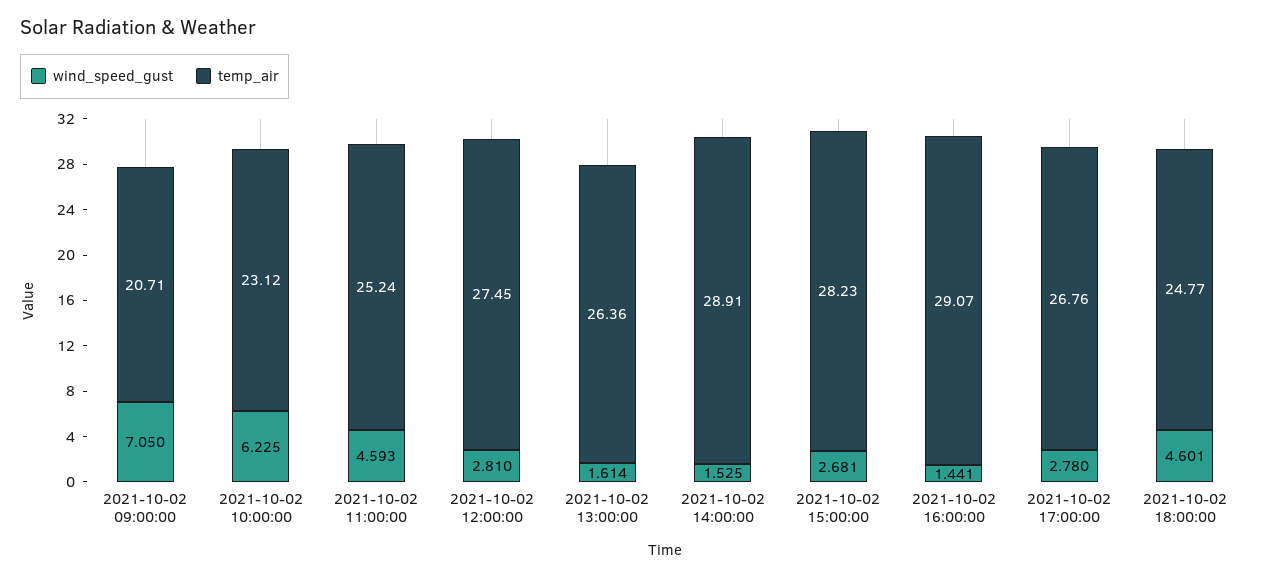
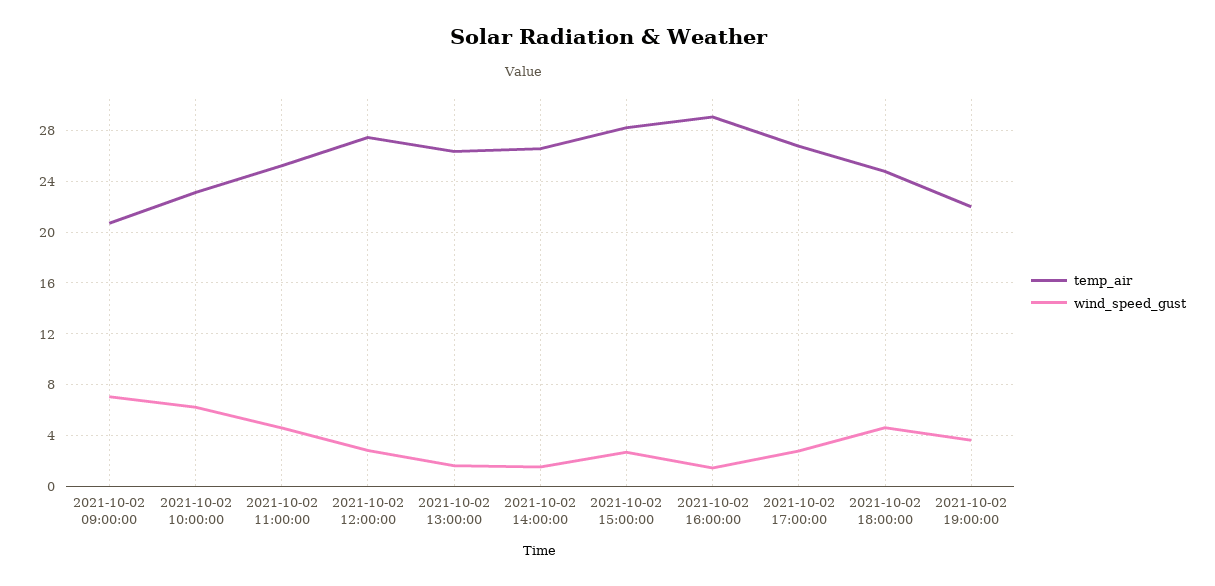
temp_air, 2021-10-02 14:00:00: 28.91 -> 26.5
temp_air, 2021-10-02 19:00:00: none -> 22
wind_speed_gust, 2021-10-02 19:00:00: none -> 3.5

